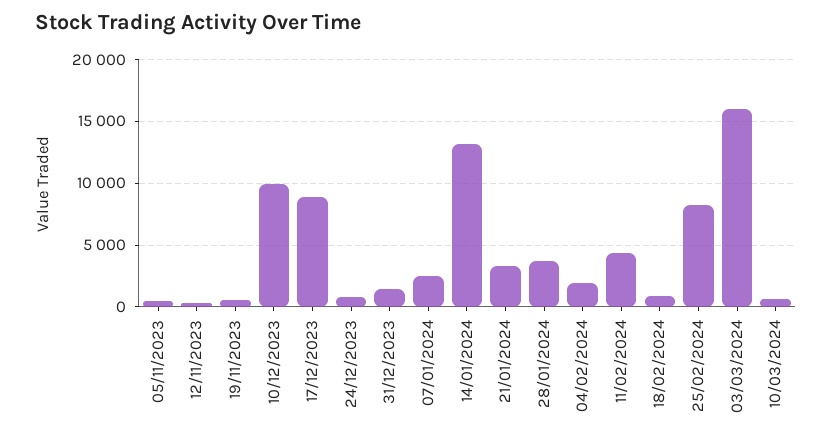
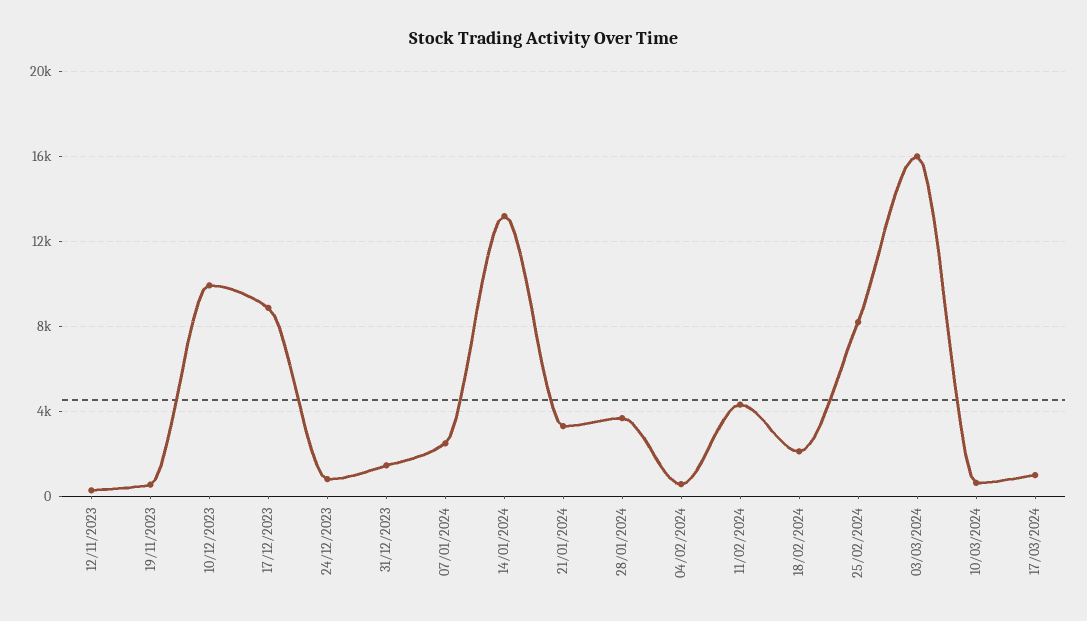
05/11/2023: 500 -> none
04/02/2024: 2000 -> 500
18/02/2024: 1000 -> 2000
17/03/2024: none -> 1000

